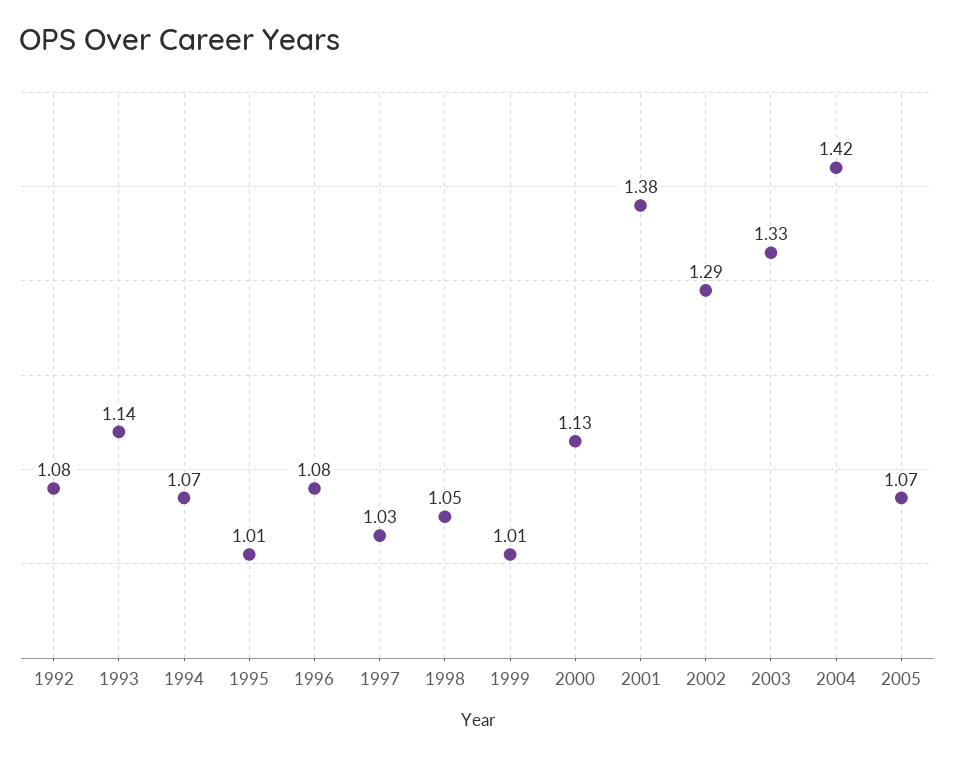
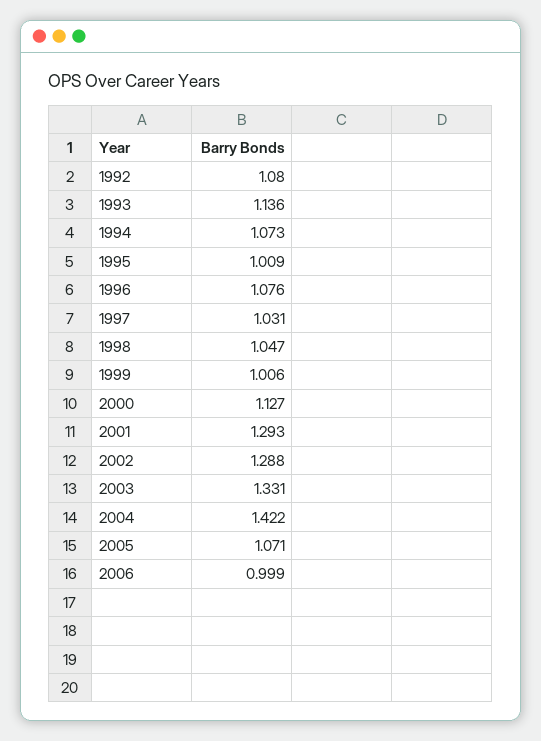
2001: 1.38 -> 1.293
2006: none -> 0.999

